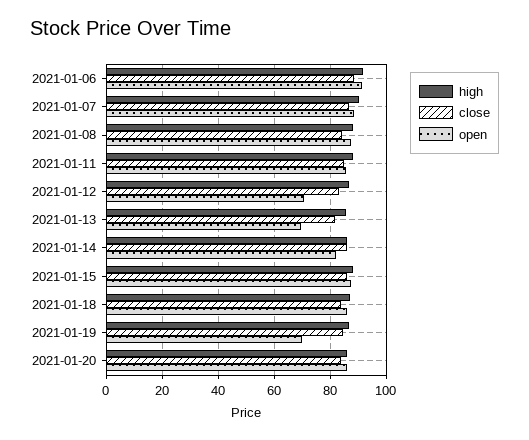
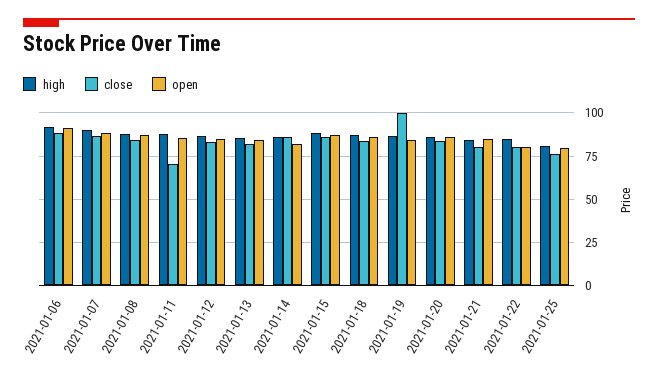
close, 2021-01-11: 85 -> 70
open, 2021-01-12: 70 -> 85
open, 2021-01-13: 70 -> 85
close, 2021-01-19: 85 -> 100
open, 2021-01-19: 70 -> 85
high, 2021-01-21: none -> 85
close, 2021-01-21: none -> 80
open, 2021-01-21: none -> 85
high, 2021-01-22: none -> 85
close, 2021-01-22: none -> 80
open, 2021-01-22: none -> 80
high, 2021-01-25: none -> 80
close, 2021-01-25: none -> 75
open, 2021-01-25: none -> 80

